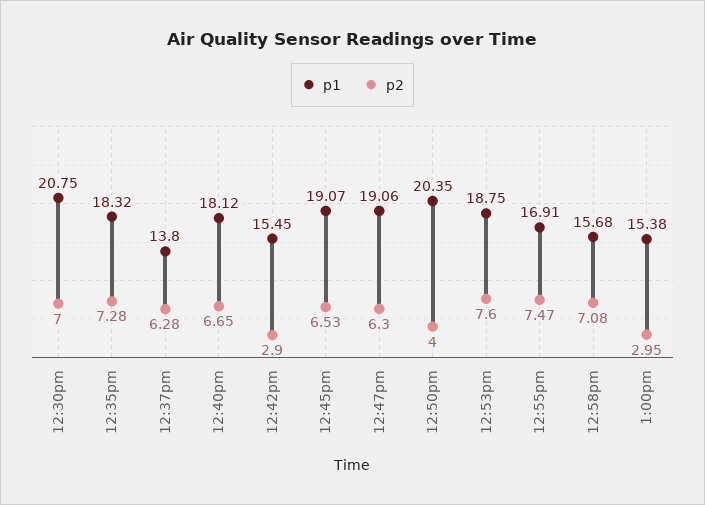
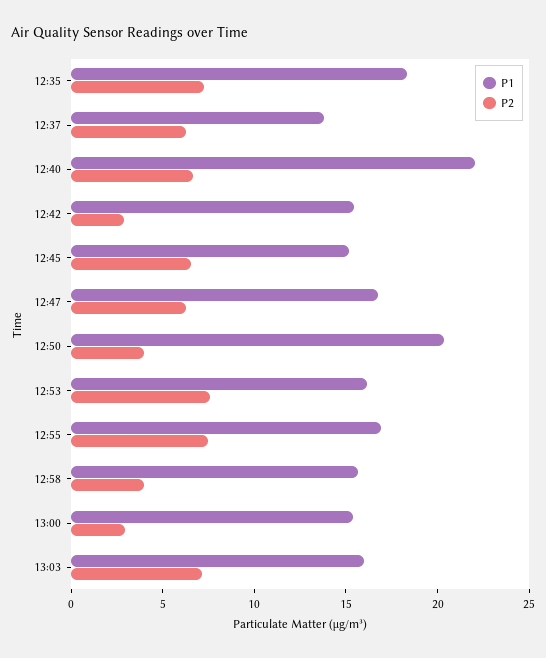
p1, 12:30pm: 20.75 -> none
p2, 12:30pm: 7 -> none
p1, 12:40pm: 18.12 -> 22
p1, 12:45pm: 19.07 -> 15
p1, 12:47pm: 19.06 -> 17
p1, 12:53pm: 18.75 -> 16
p2, 12:58pm: 7.08 -> 4
p1, 13:03: none -> 16
p2, 13:03: none -> 7

